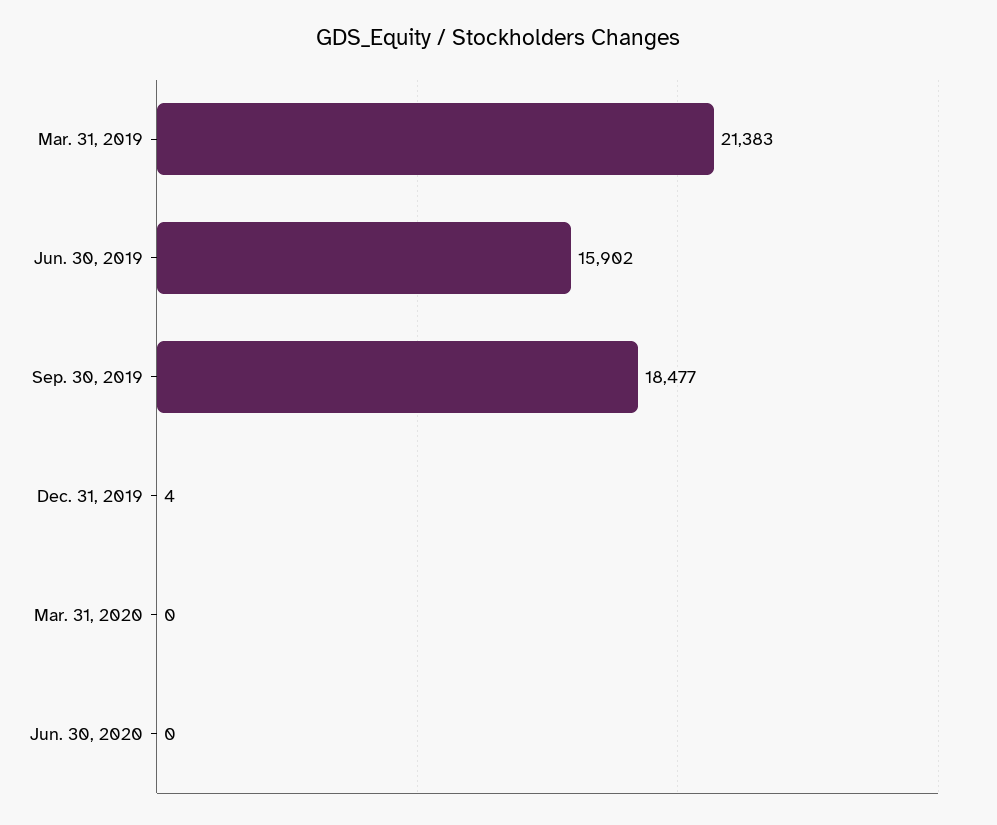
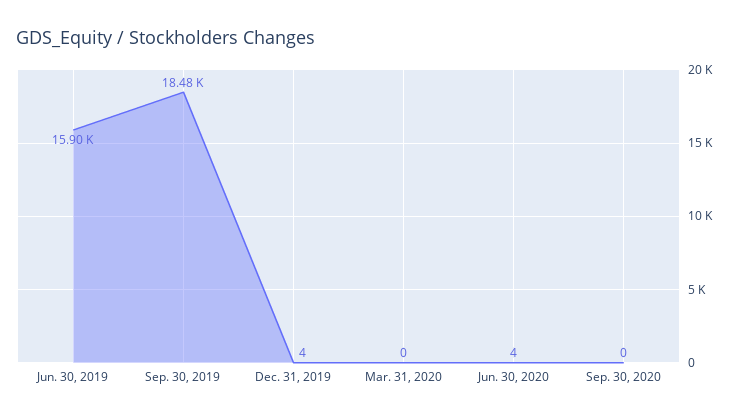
Mar. 31, 2019: 21383 -> none
Jun. 30, 2020: 0 -> 4
Sep. 30, 2020: none -> 0

